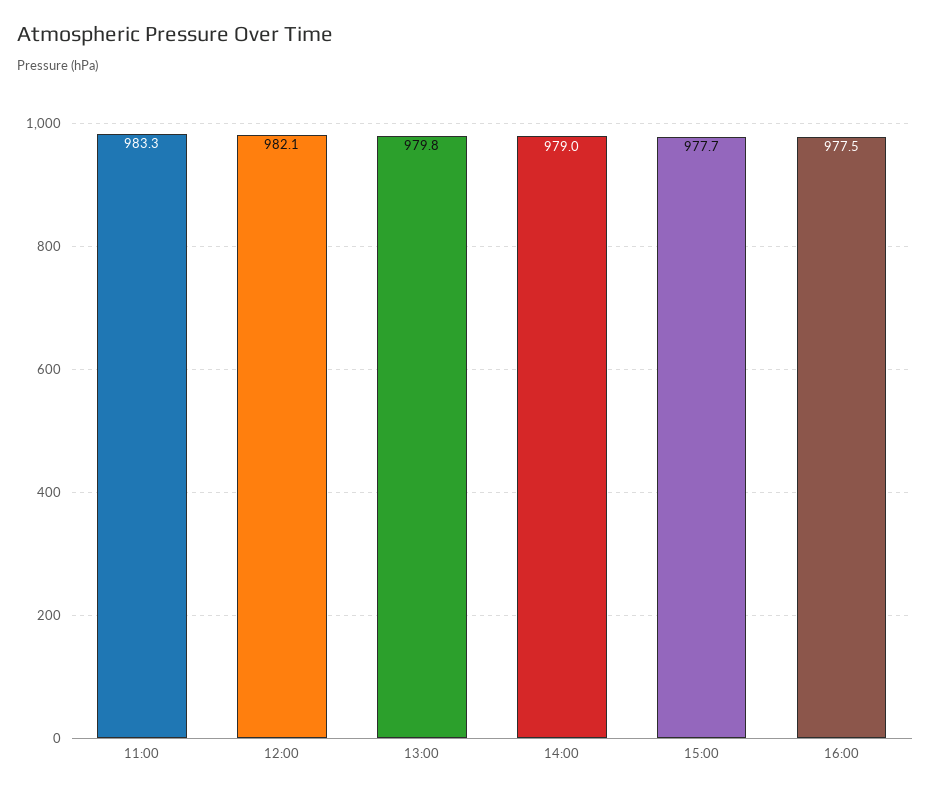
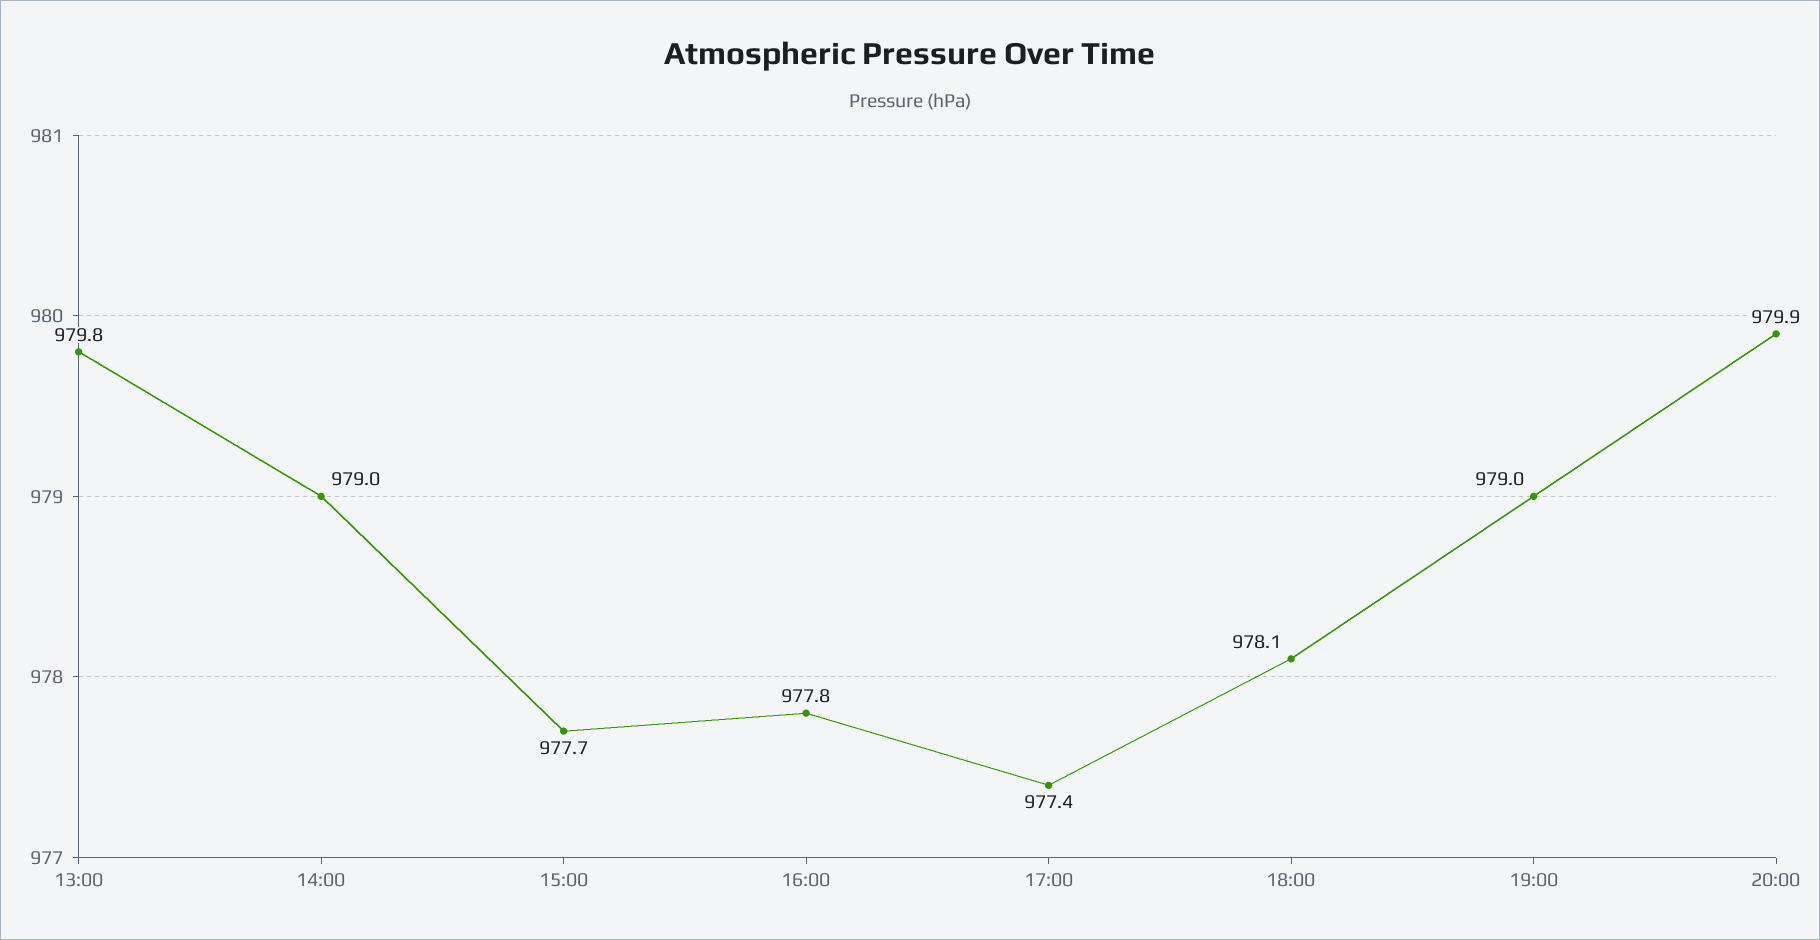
11:00: 983.3 -> none
12:00: 982.1 -> none
16:00: 977.5 -> 977.8
17:00: none -> 977.4
18:00: none -> 978.1
19:00: none -> 979
20:00: none -> 979.9

